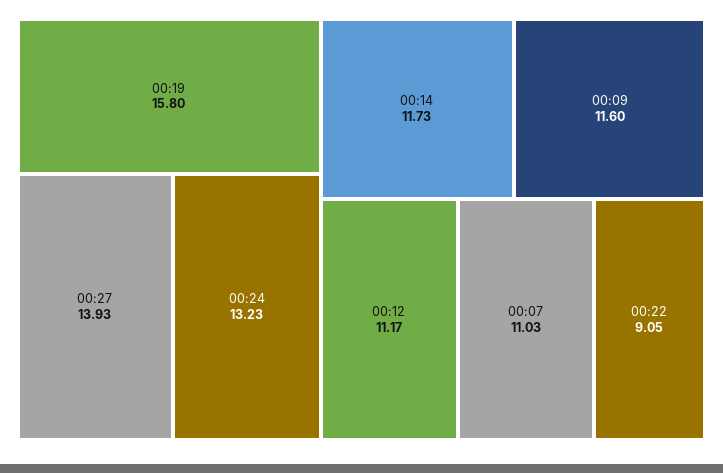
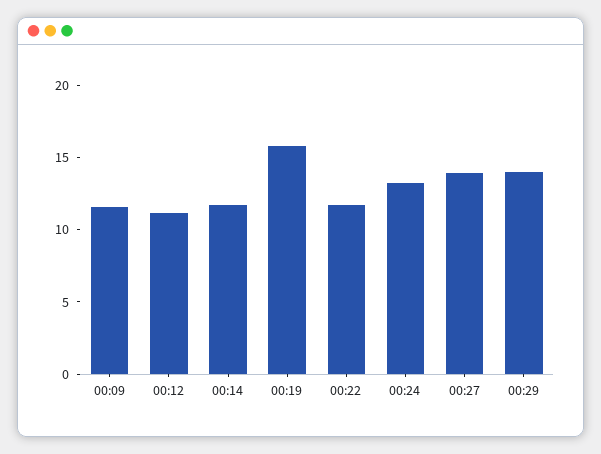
00:07: 11.03 -> none
00:22: 9.05 -> 12
00:29: none -> 14

